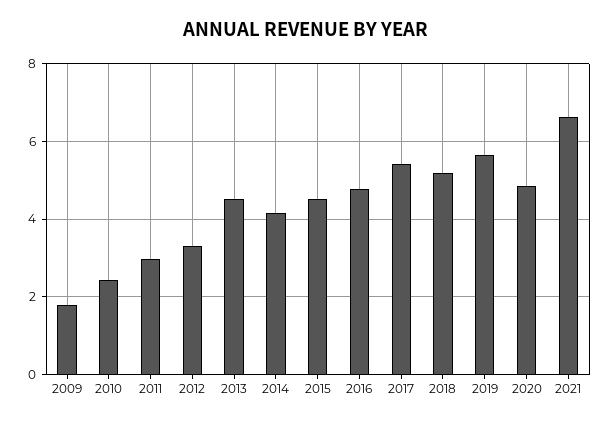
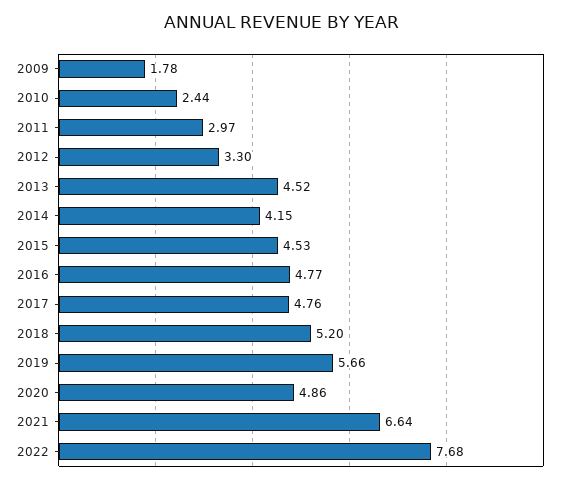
2017: 5.4 -> 4.76
2022: none -> 7.68

